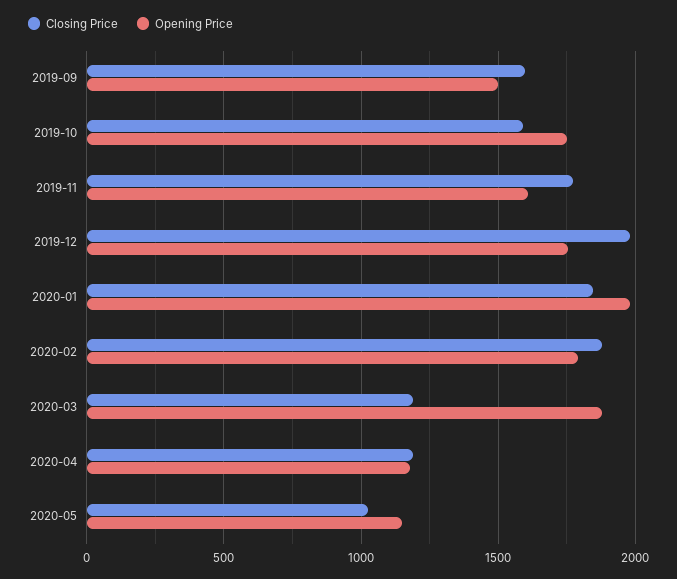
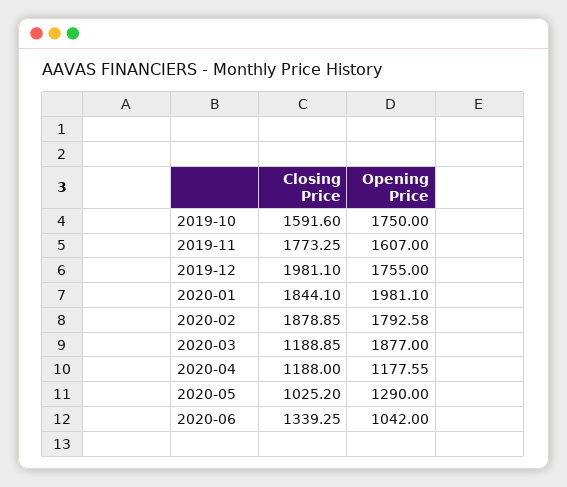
Closing Price, 2019-09: 1600 -> none
Opening Price, 2019-09: 1500 -> none
Opening Price, 2020-05: 1150 -> 1290
Closing Price, 2020-06: none -> 1339.25
Opening Price, 2020-06: none -> 1042

